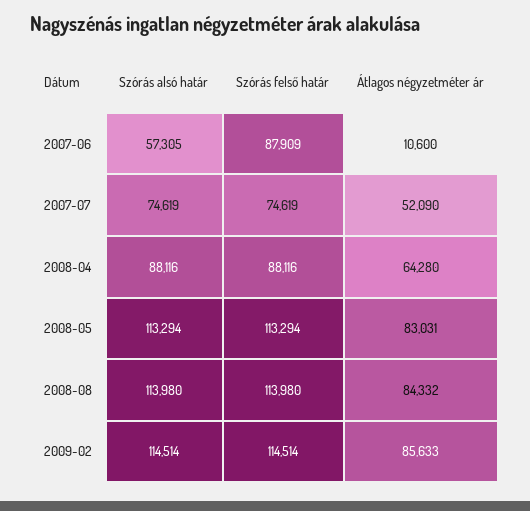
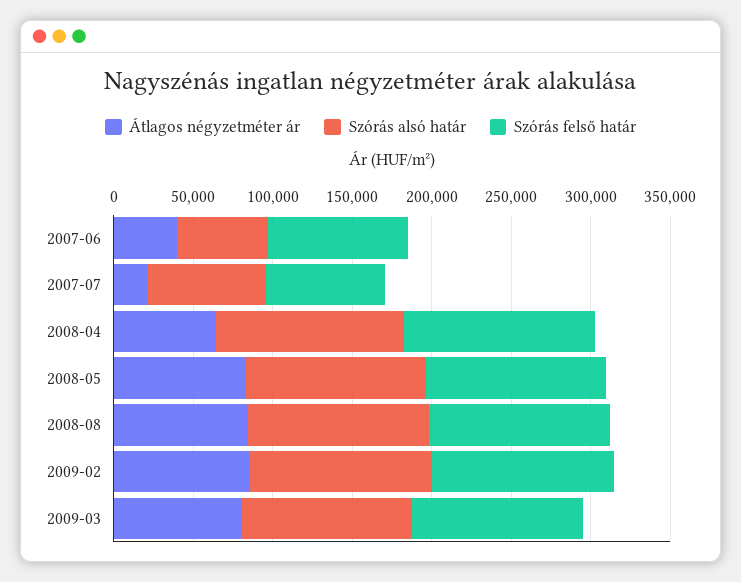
Átlagos négyzetméter ár, 2007-06: 10600 -> 40000
Átlagos négyzetméter ár, 2007-07: 52090 -> 20000
Szórás alsó határ, 2008-04: 88116 -> 120000
Szórás felső határ, 2008-04: 88116 -> 120000
Átlagos négyzetméter ár, 2009-03: none -> 80000
Szórás alsó határ, 2009-03: none -> 110000
Szórás felső határ, 2009-03: none -> 110000

